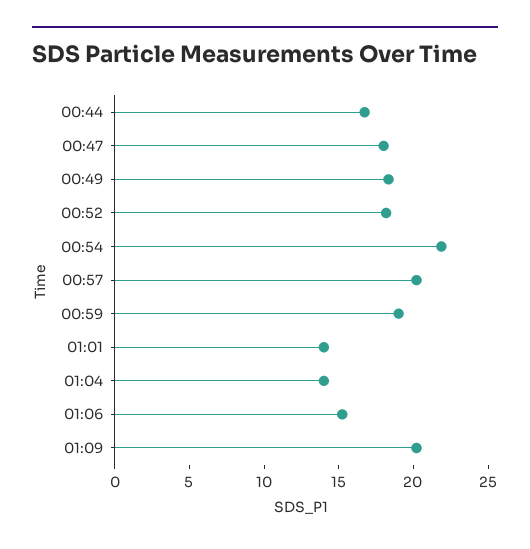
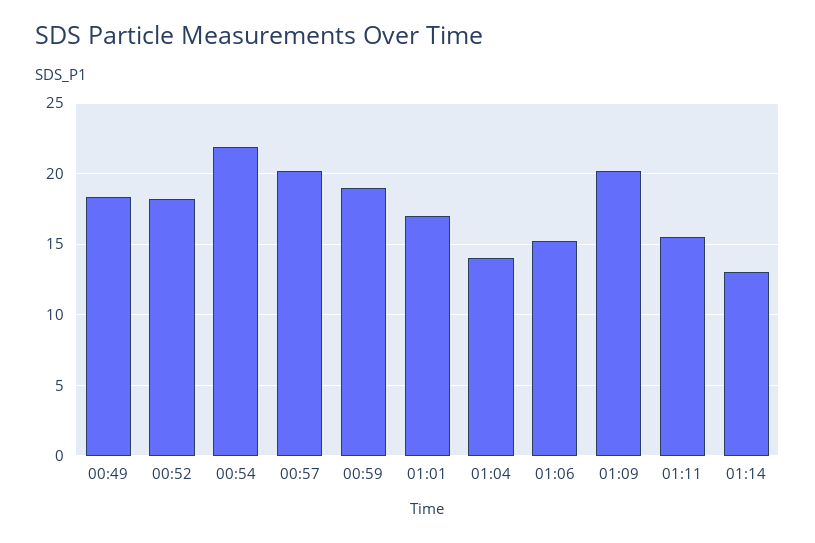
00:44: 17 -> none
00:47: 18 -> none
01:01: 14 -> 17
01:11: none -> 15.5
01:14: none -> 13

